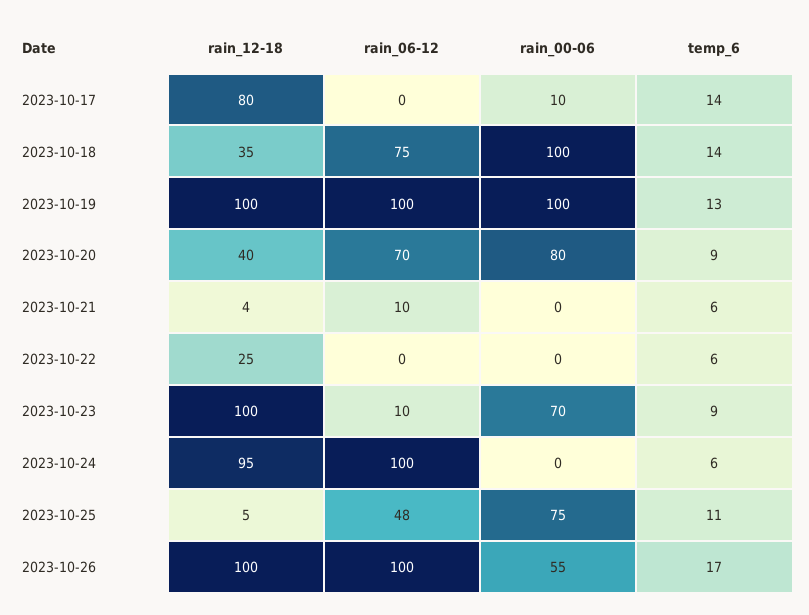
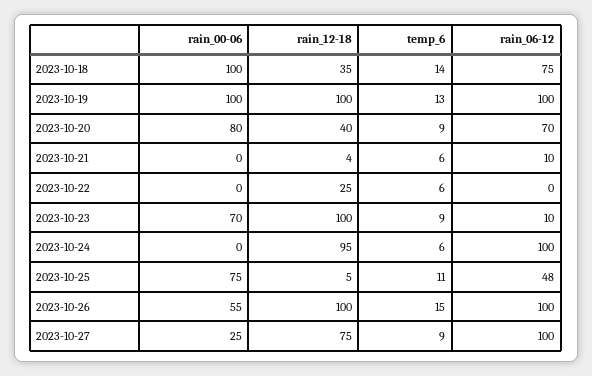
rain_12-18, 2023-10-17: 80 -> none
rain_06-12, 2023-10-17: 0 -> none
rain_00-06, 2023-10-17: 10 -> none
temp_6, 2023-10-17: 14 -> none
temp_6, 2023-10-26: 17 -> 15
rain_00-06, 2023-10-27: none -> 25
rain_12-18, 2023-10-27: none -> 75
temp_6, 2023-10-27: none -> 9
rain_06-12, 2023-10-27: none -> 100

